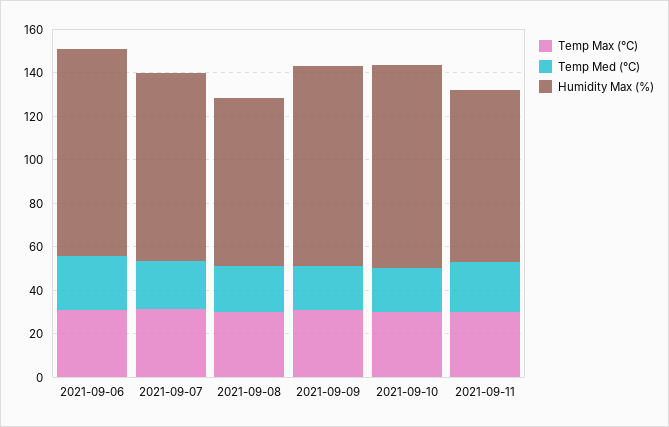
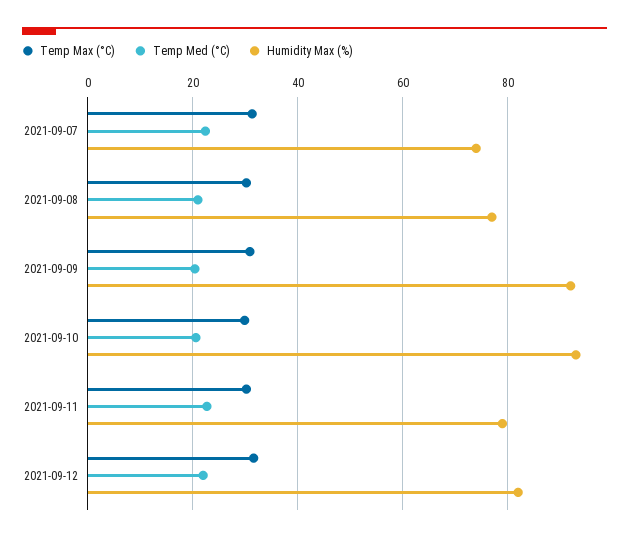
Temp Max (°C), 2021-09-06: 30 -> none
Temp Med (°C), 2021-09-06: 25 -> none
Humidity Max (%), 2021-09-06: 95 -> none
Humidity Max (%), 2021-09-07: 85 -> 74
Temp Max (°C), 2021-09-12: none -> 32
Temp Med (°C), 2021-09-12: none -> 22
Humidity Max (%), 2021-09-12: none -> 82

